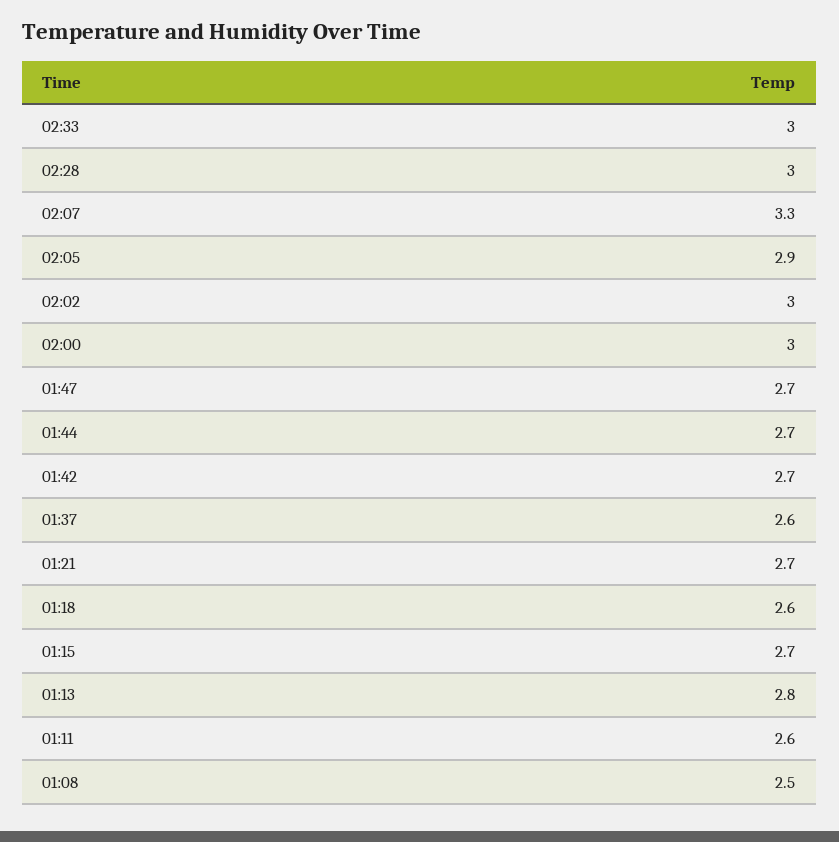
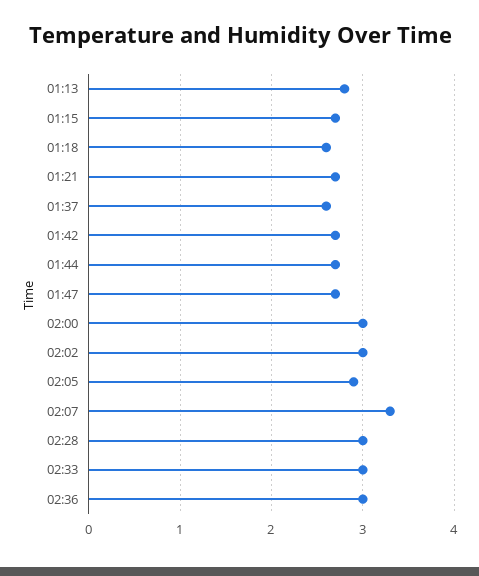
01:11: 2.6 -> none
01:08: 2.5 -> none
02:36: none -> 3

